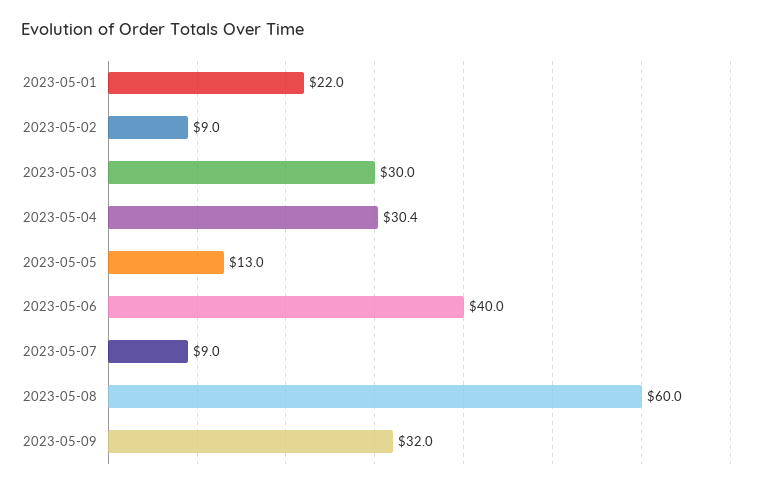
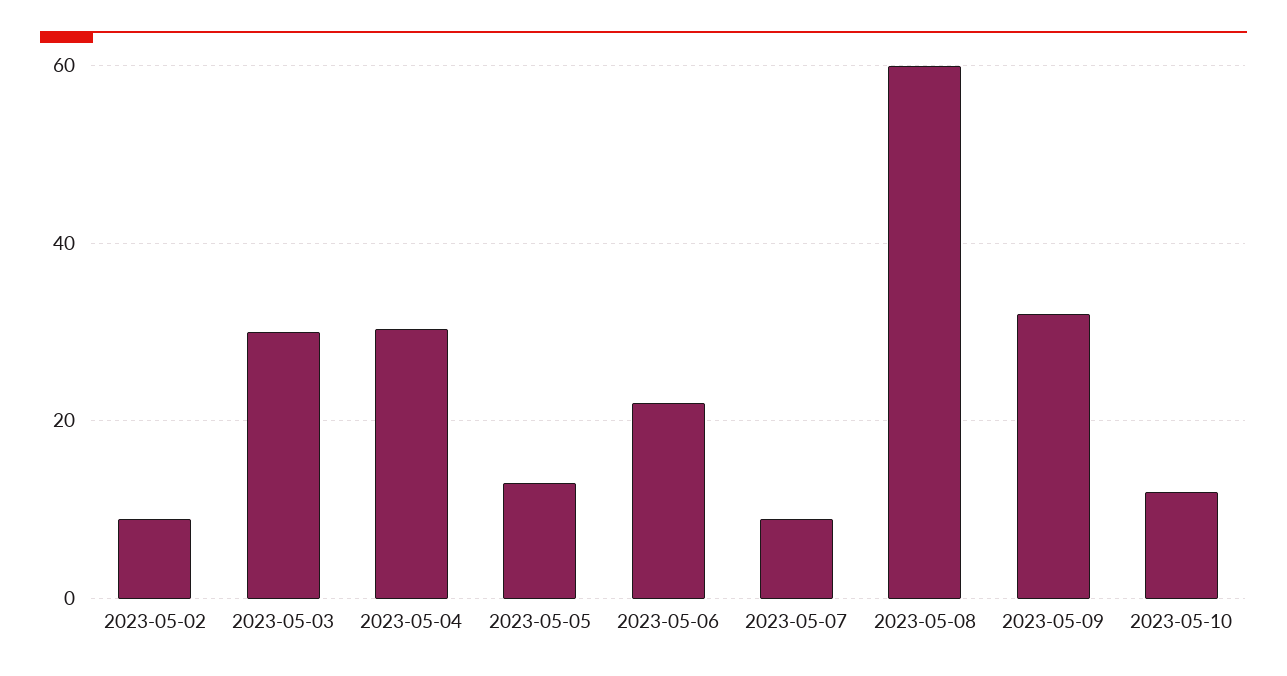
2023-05-01: 22 -> none
2023-05-06: 40 -> 22
2023-05-10: none -> 12

